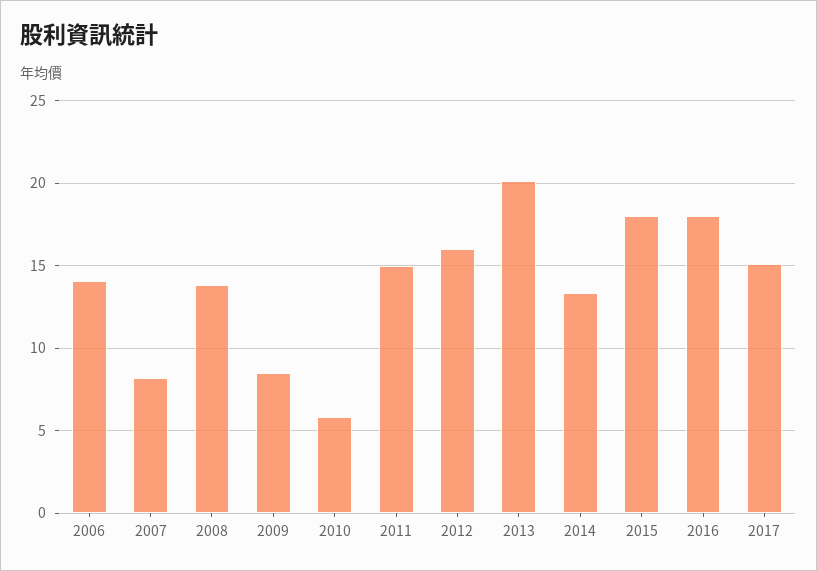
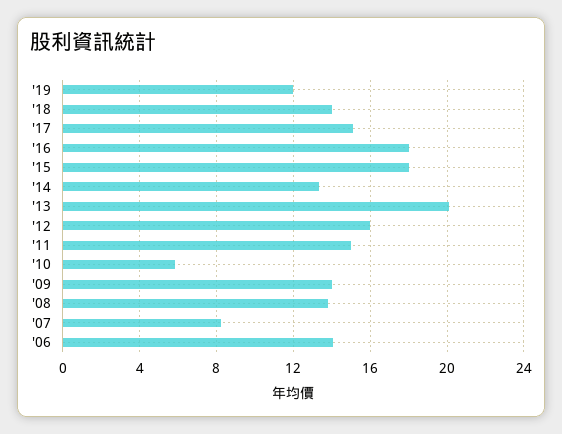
2009: 8.5 -> 14
'19: none -> 12
'18: none -> 14

